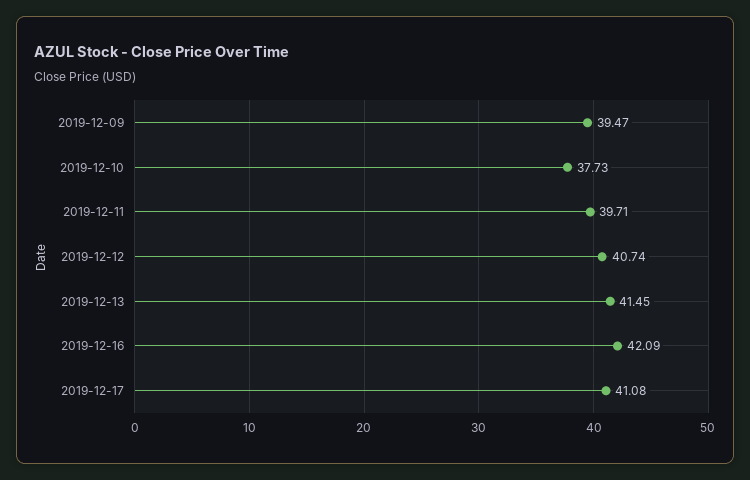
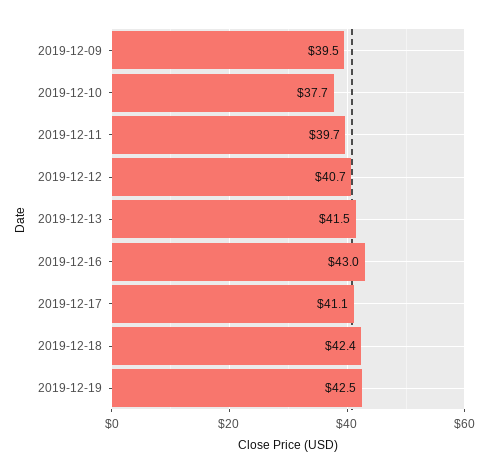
2019-12-16: 42.09 -> 43
2019-12-18: none -> 42.4
2019-12-19: none -> 42.5

